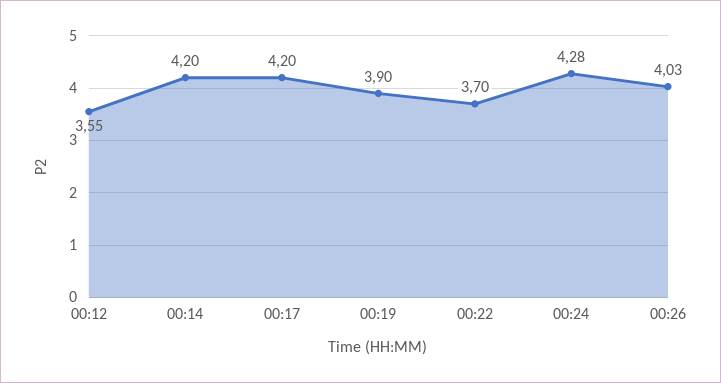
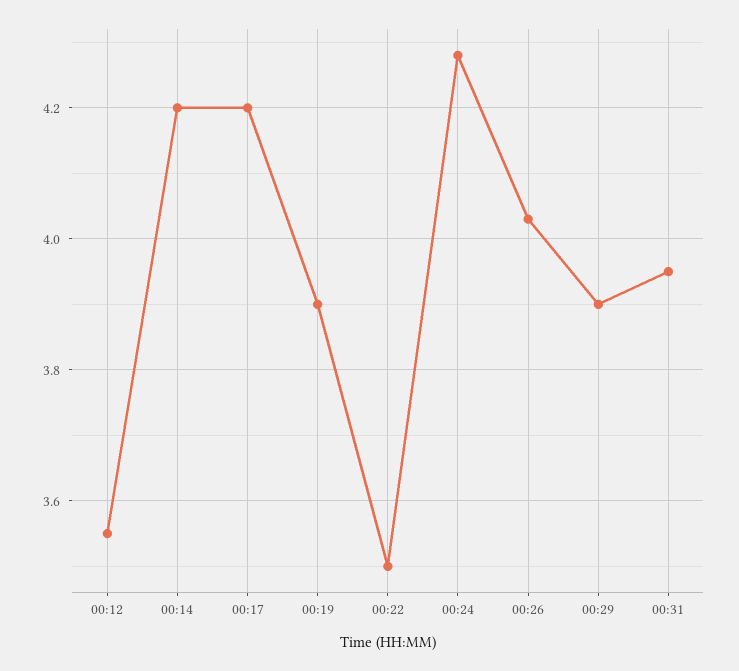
00:22: 3.7 -> 3.5
00:29: none -> 3.9
00:31: none -> 3.95

